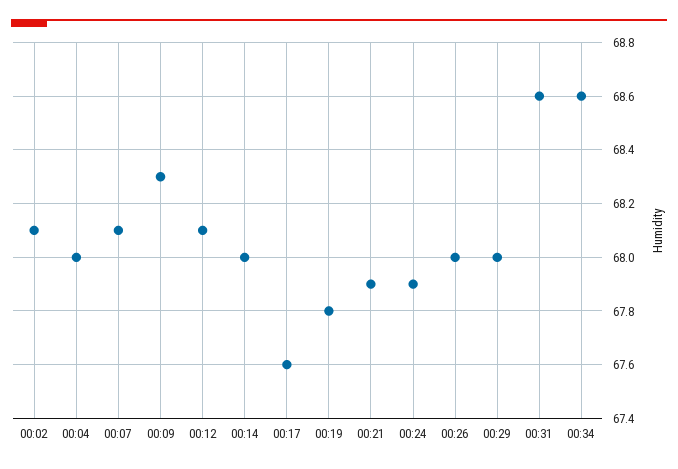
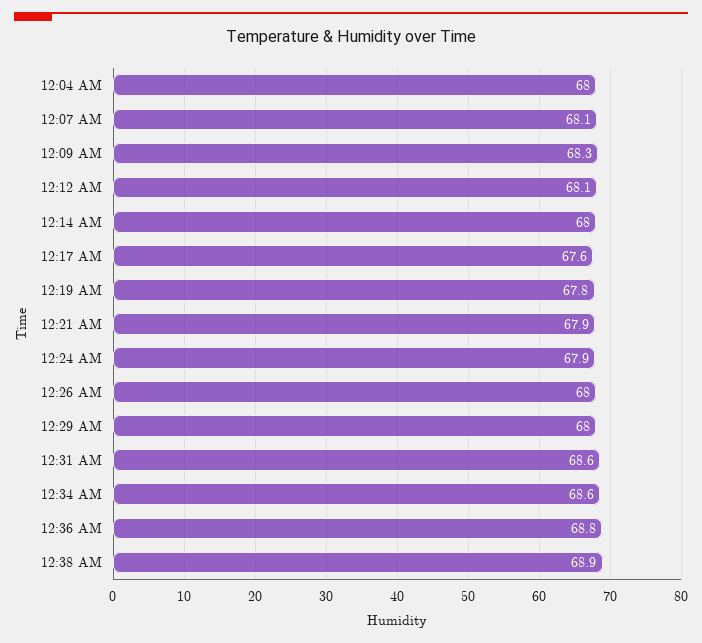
00:02: 68.1 -> none
12:36 AM: none -> 68.8
12:38 AM: none -> 68.9

